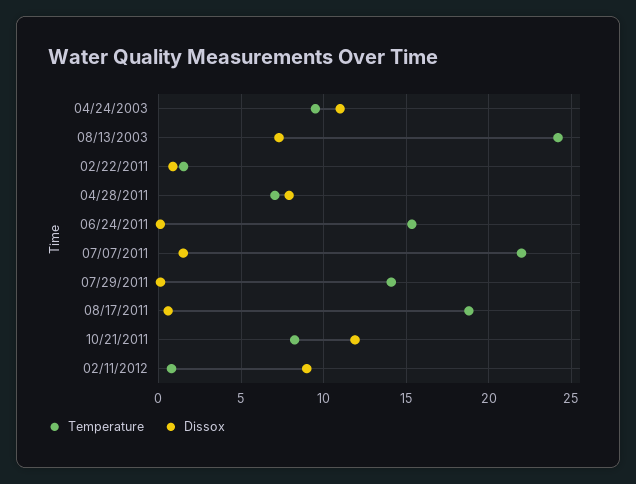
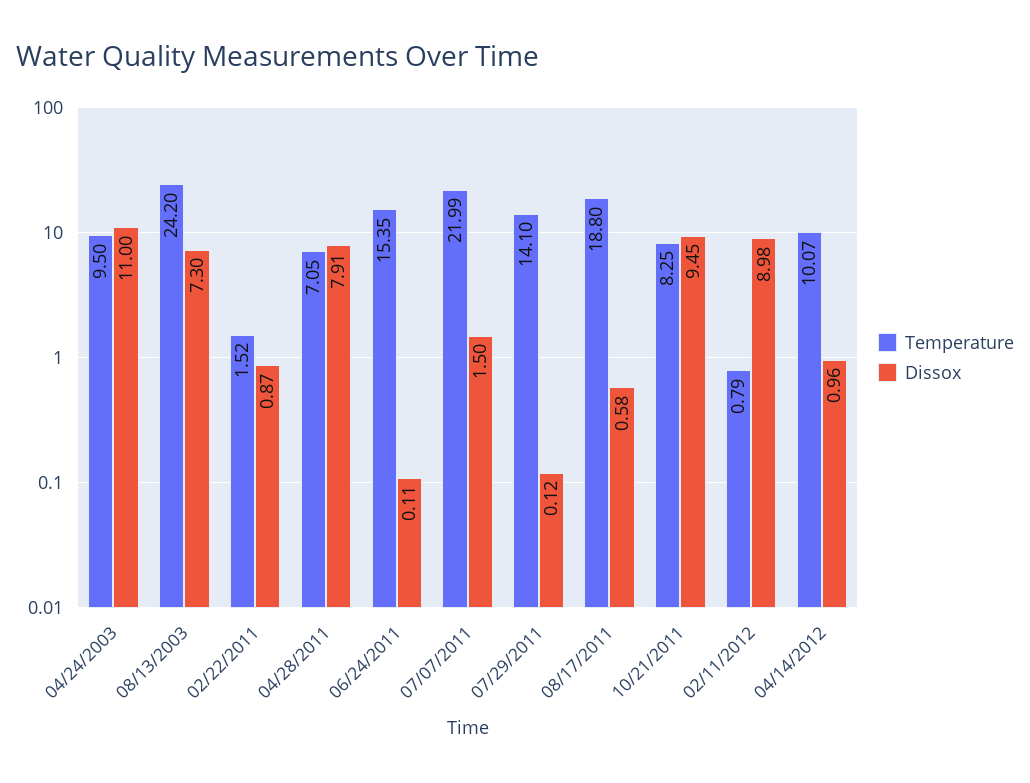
Dissox, 10/21/2011: 12 -> 9.45
Temperature, 04/14/2012: none -> 10.07
Dissox, 04/14/2012: none -> 0.96

